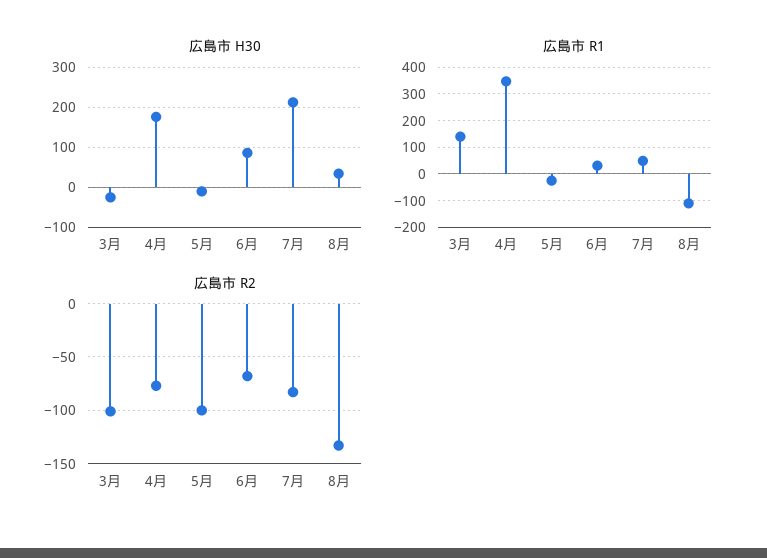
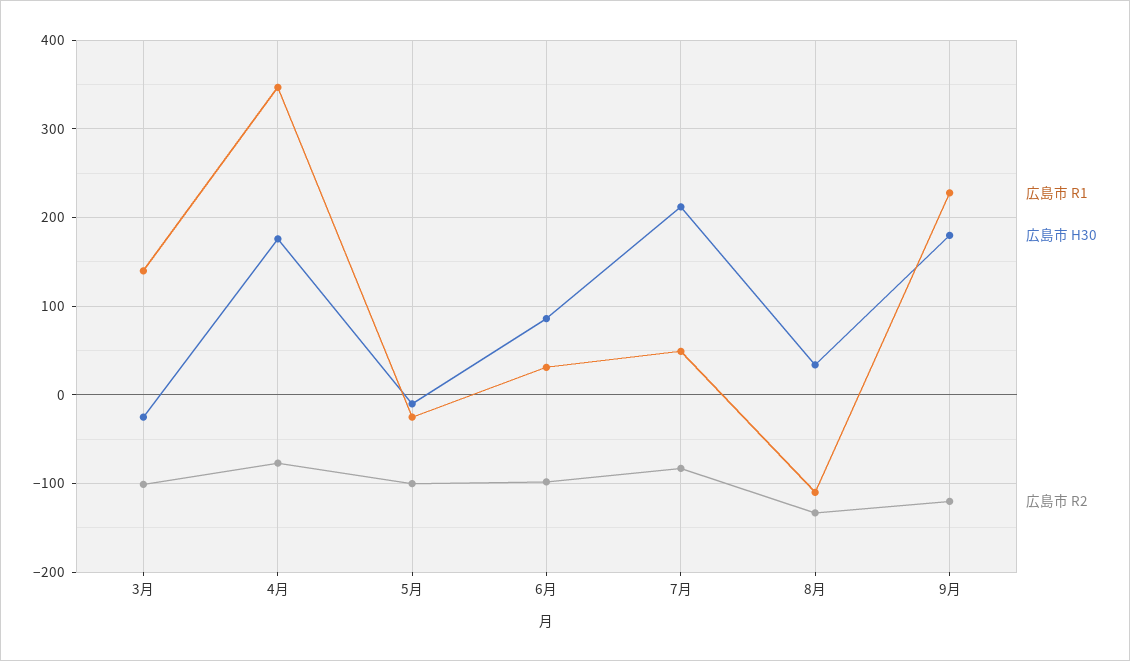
広島市 R2, 6月: -70 -> -100
広島市 R1, 9月: none -> 230
広島市 H30, 9月: none -> 180
広島市 R2, 9月: none -> -120

